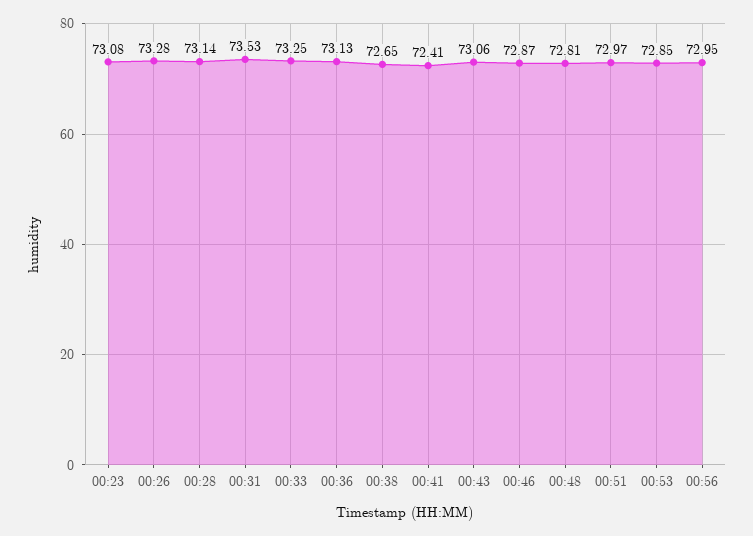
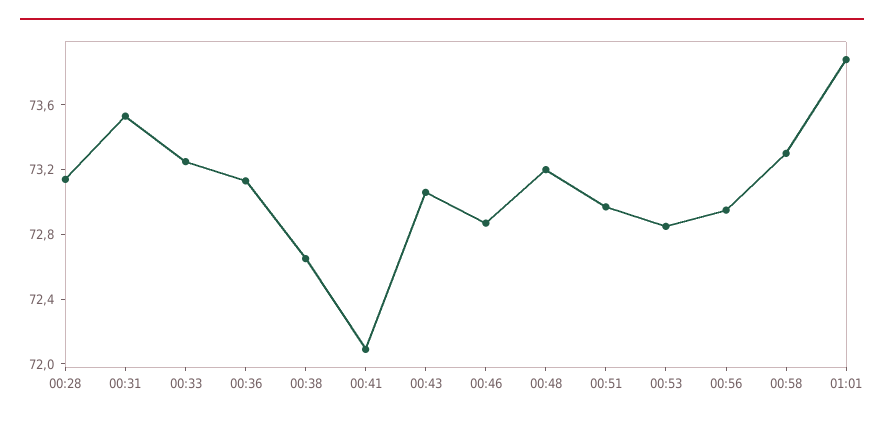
00:23: 73.08 -> none
00:26: 73.28 -> none
00:41: 72.41 -> 72.1
00:48: 72.81 -> 73.2
00:58: none -> 73.3
01:01: none -> 73.9

